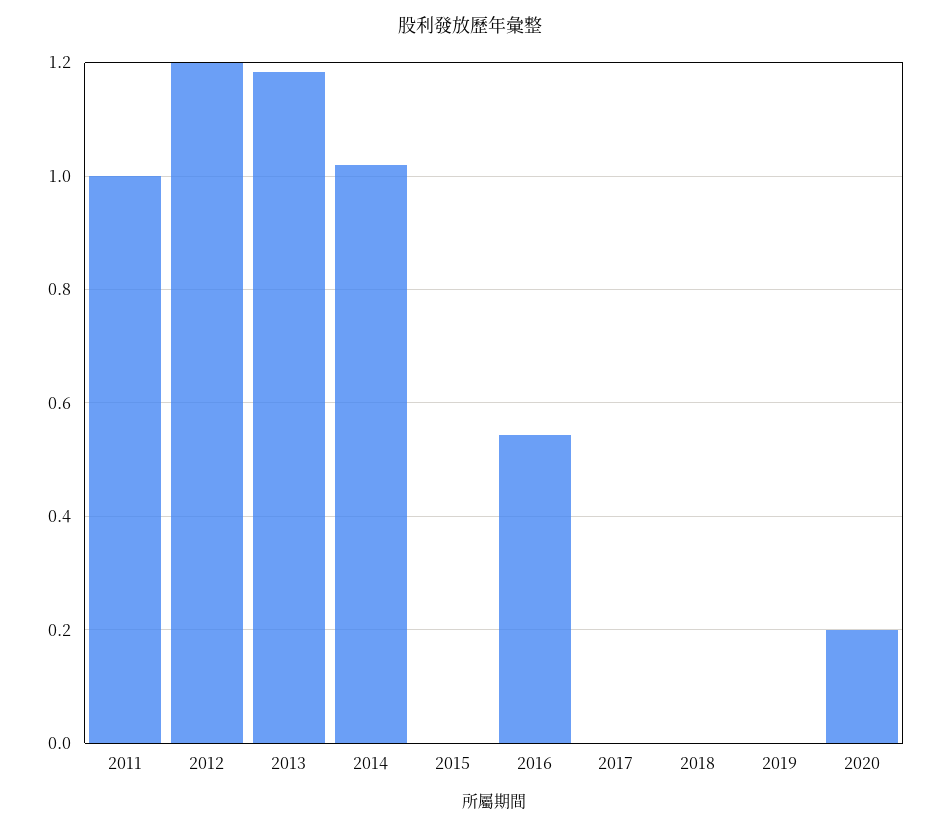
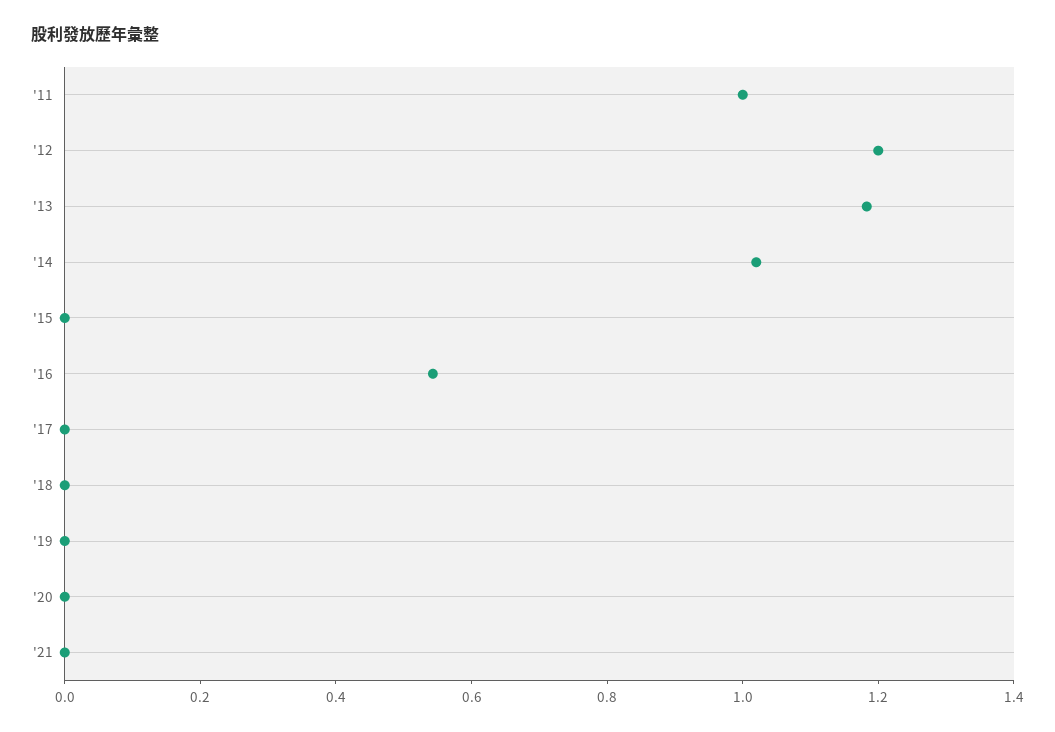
2020: 0.2 -> 0
'21: none -> 0

